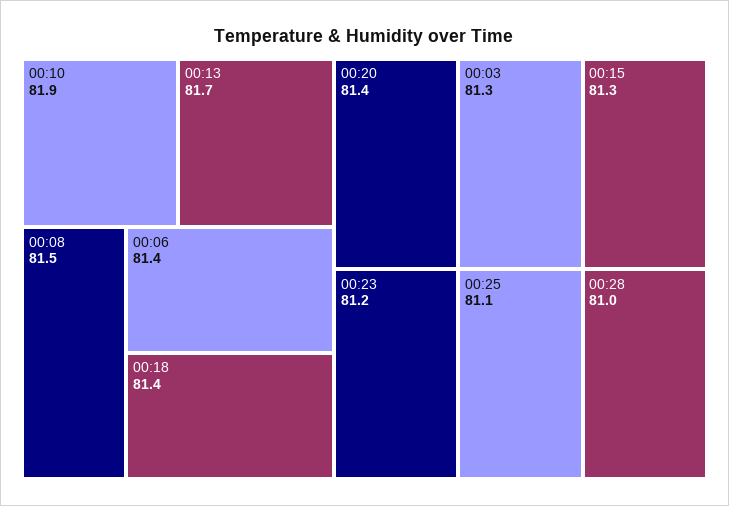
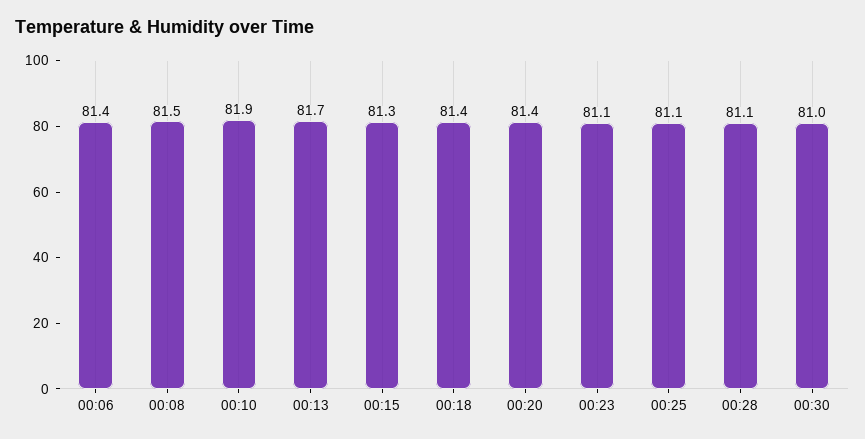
00:03: 81.3 -> none
00:23: 81.2 -> 81.1
00:28: 81 -> 81.1
00:30: none -> 81

